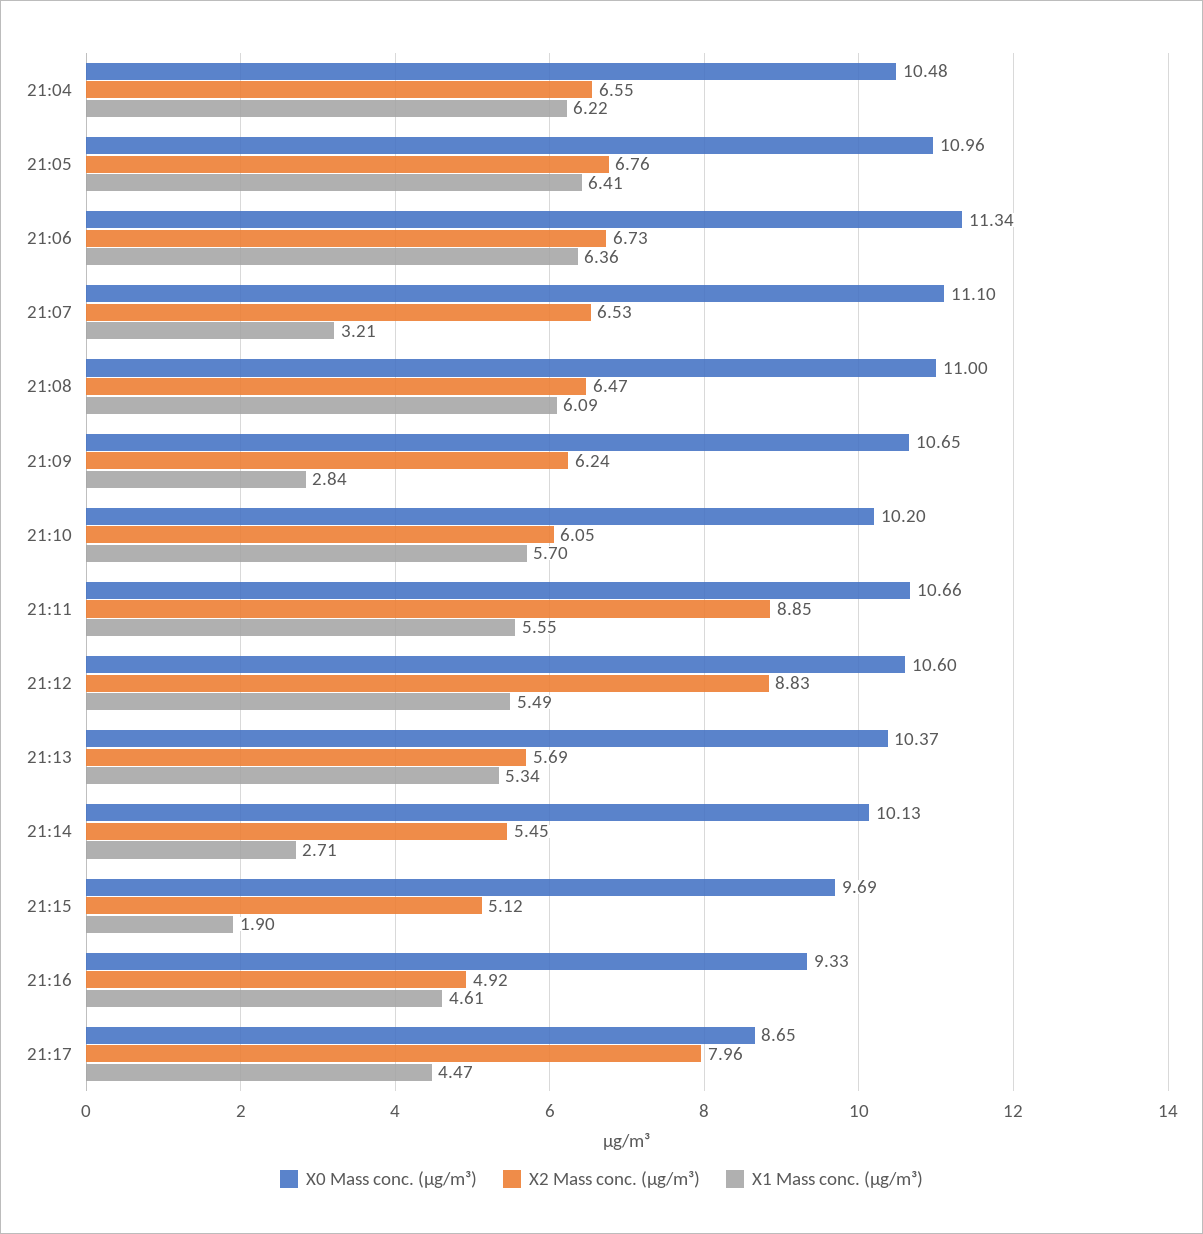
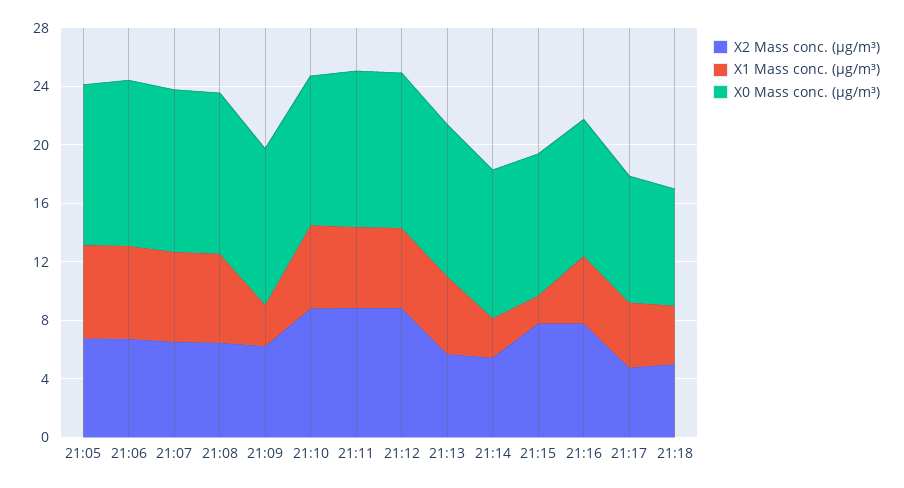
X0 Mass conc. (μg/m³), 21:04: 10.48 -> none
X2 Mass conc. (μg/m³), 21:04: 6.55 -> none
X1 Mass conc. (μg/m³), 21:04: 6.22 -> none
X1 Mass conc. (μg/m³), 21:07: 3.21 -> 6
X2 Mass conc. (μg/m³), 21:10: 6.05 -> 9
X2 Mass conc. (μg/m³), 21:15: 5.12 -> 8
X2 Mass conc. (μg/m³), 21:16: 4.92 -> 8
X2 Mass conc. (μg/m³), 21:17: 7.96 -> 5
X2 Mass conc. (μg/m³), 21:18: none -> 5
X1 Mass conc. (μg/m³), 21:18: none -> 4
X0 Mass conc. (μg/m³), 21:18: none -> 8

